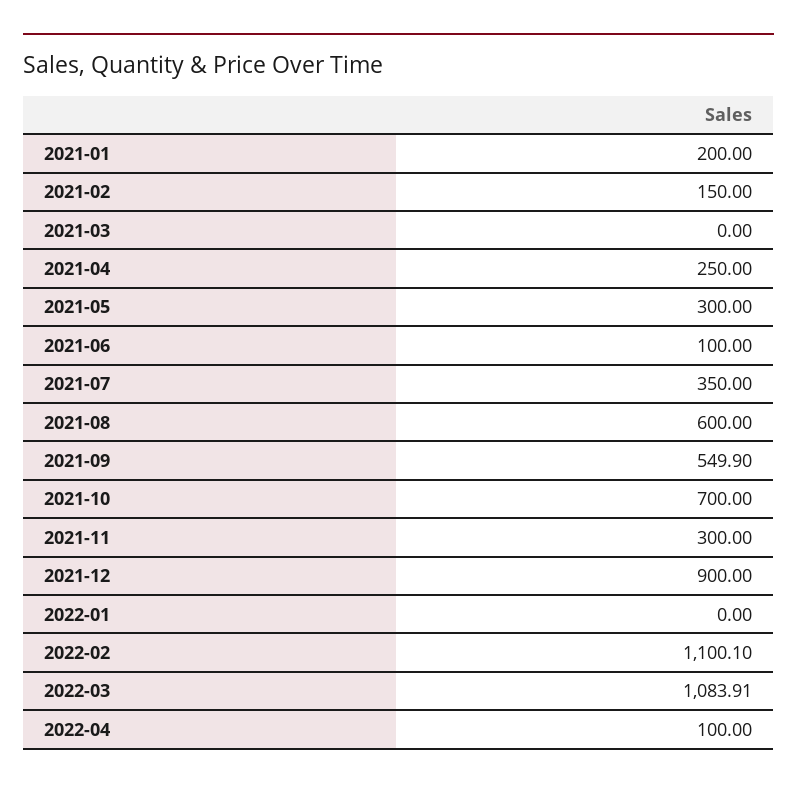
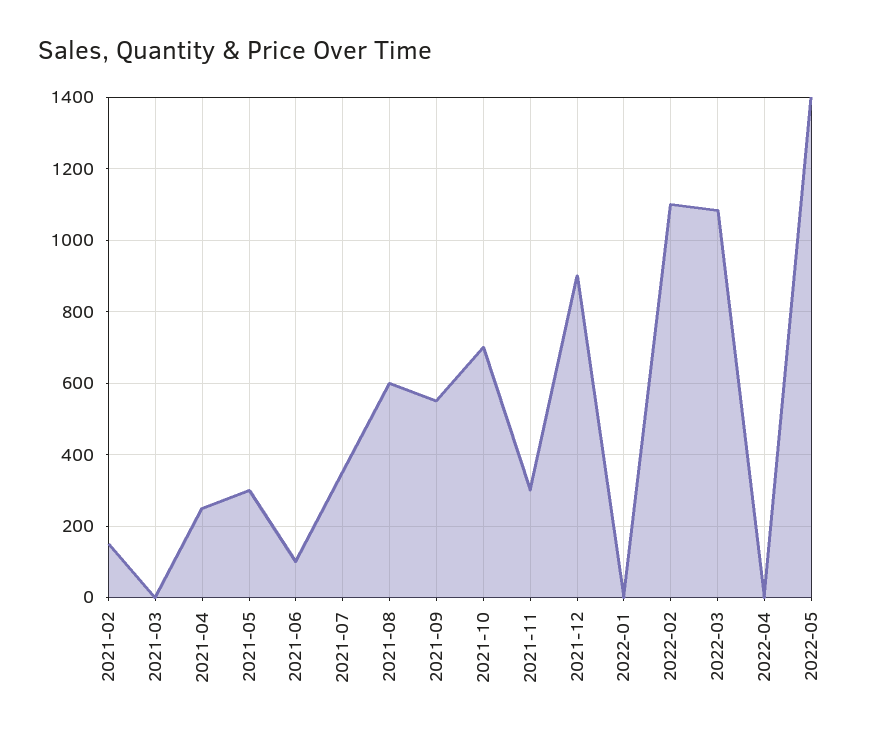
2021-01: 200 -> none
2022-04: 100 -> 0
2022-05: none -> 1400

